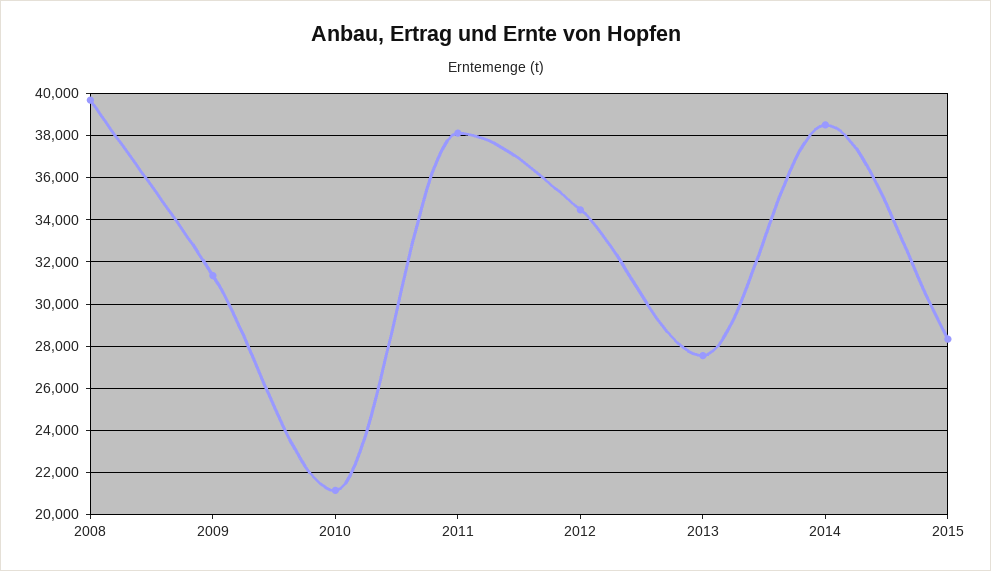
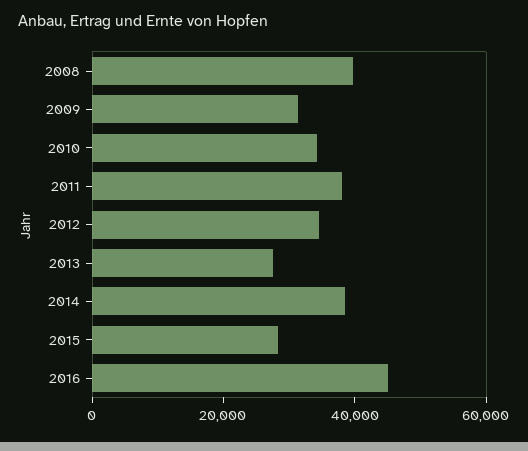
2010: 21000 -> 35000
2016: none -> 45000

